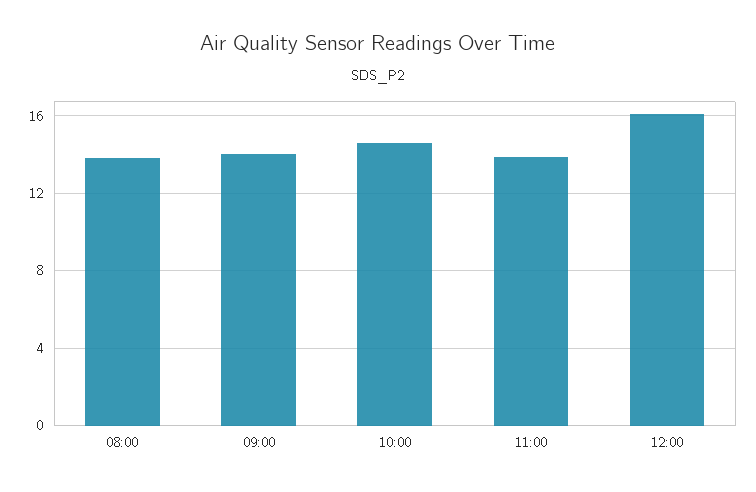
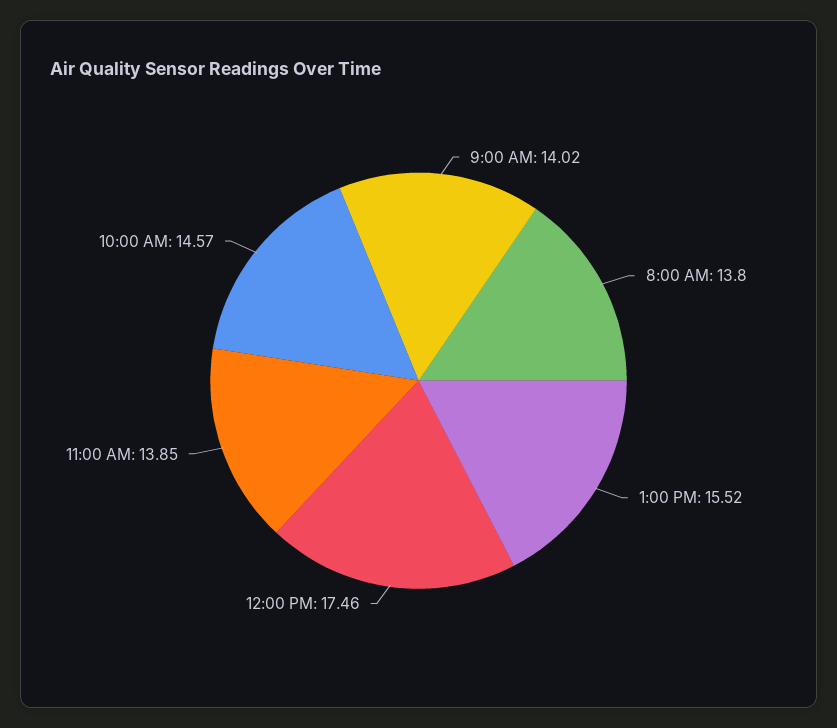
12:00: 16 -> 17.46
1:00 PM: none -> 15.52

